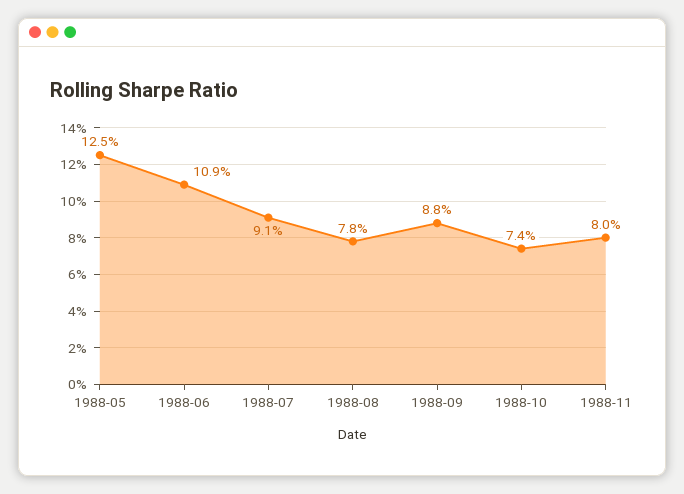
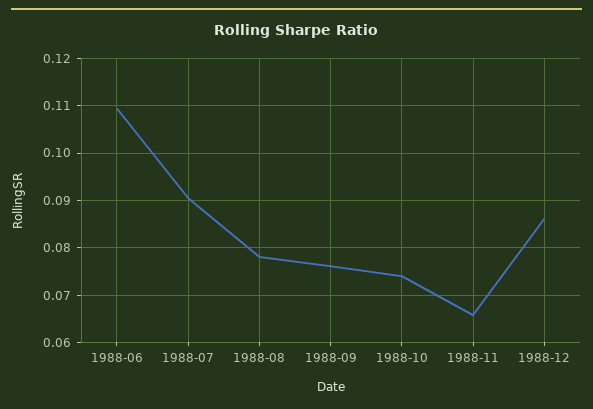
1988-05: 0.125 -> none
1988-09: 0.088 -> 0.076
1988-11: 0.08 -> 0.066
1988-12: none -> 0.086

